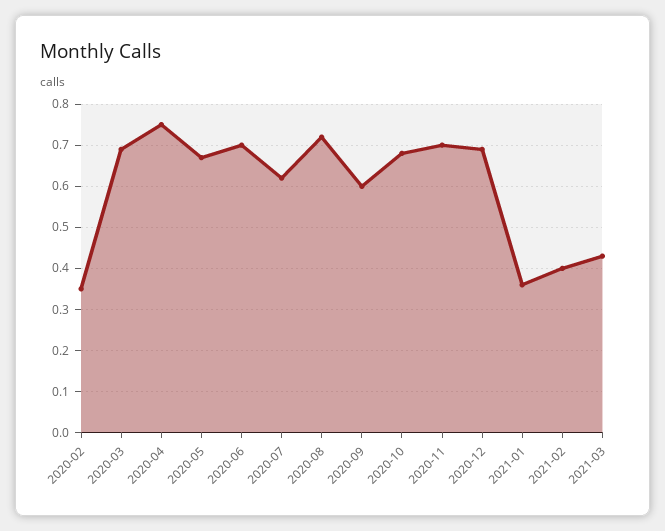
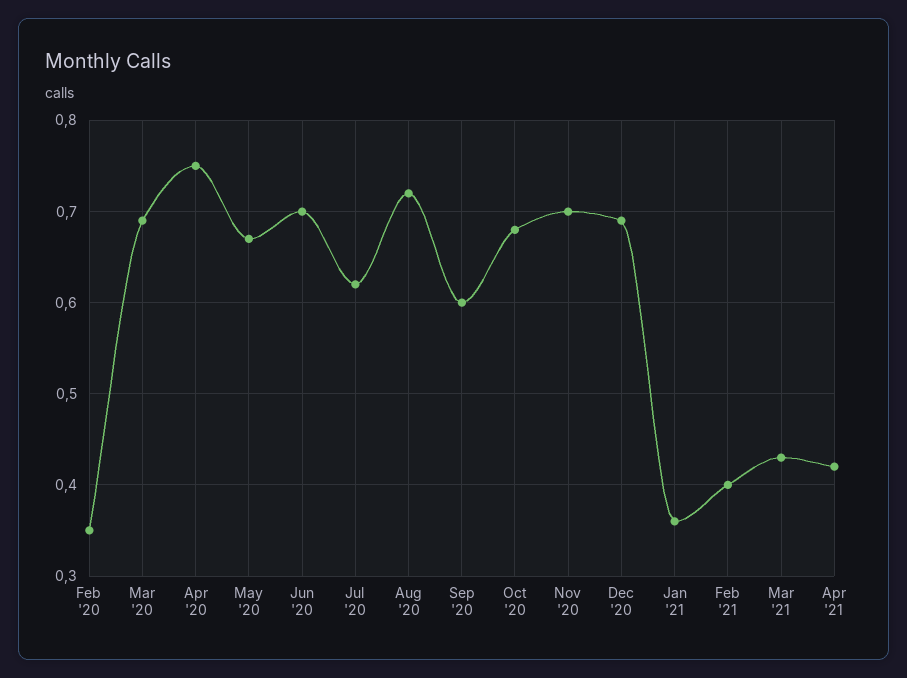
Apr '21: none -> 0.42

